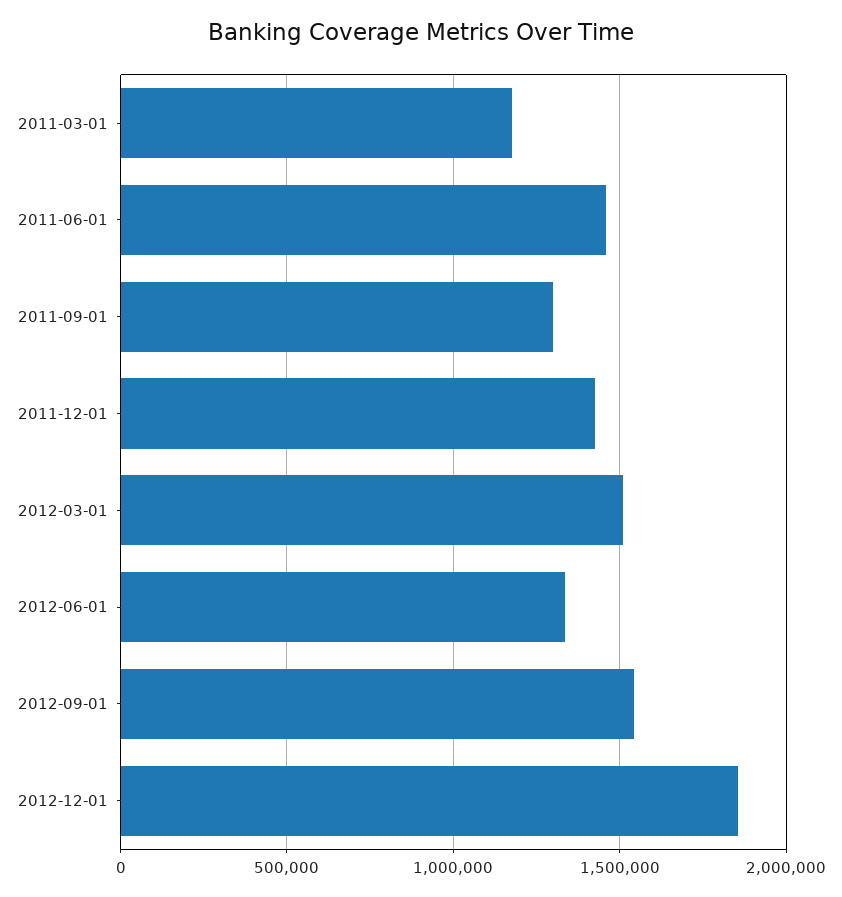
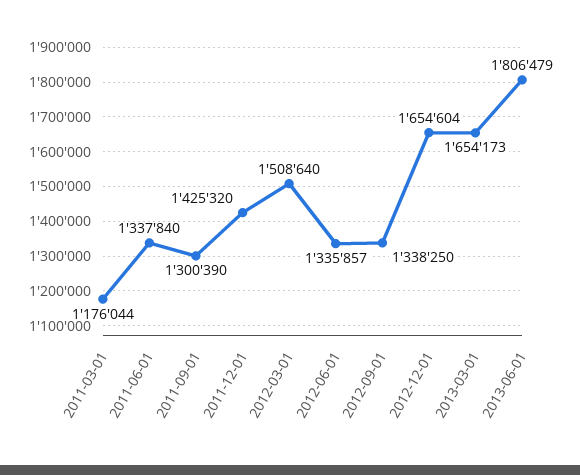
2011-06-01: 1450000 -> 1337840
2012-09-01: 1550000 -> 1338250
2012-12-01: 1850000 -> 1654604
2013-03-01: none -> 1654173
2013-06-01: none -> 1806479

